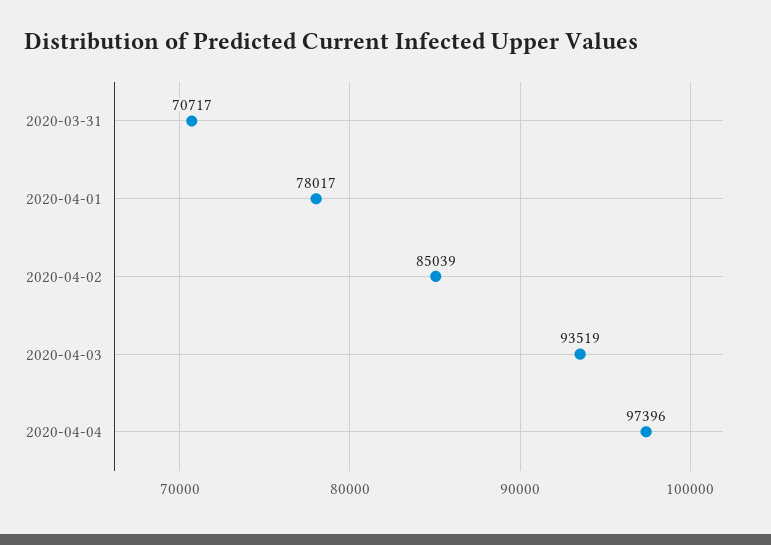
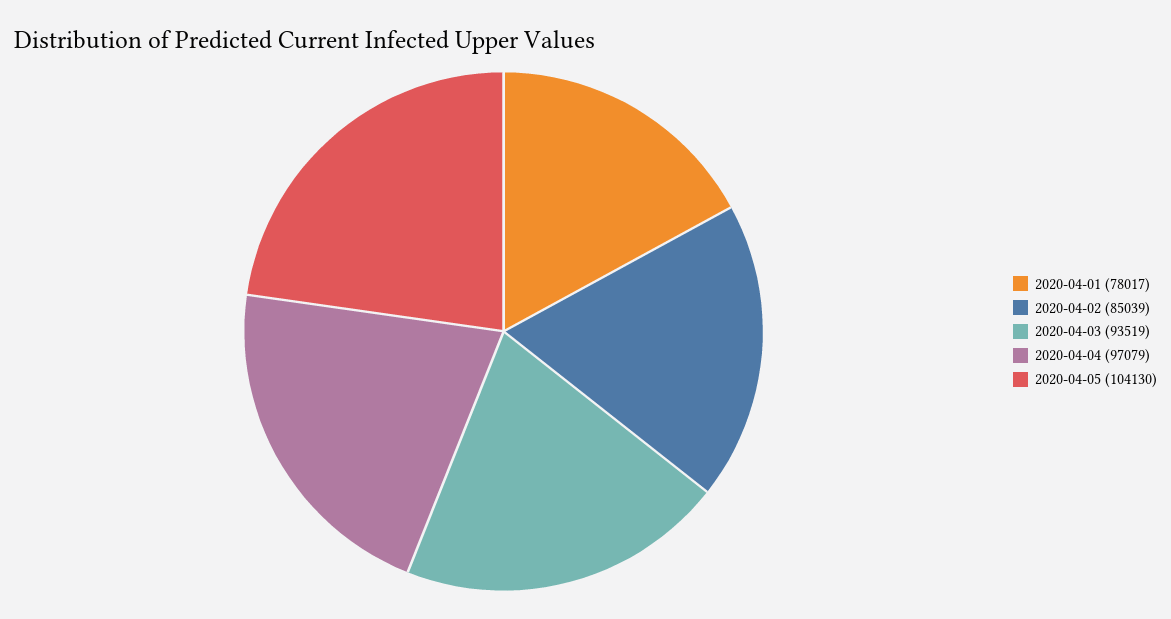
2020-03-31: 70717 -> none
2020-04-04: 97396 -> 97079
2020-04-05: none -> 104130

